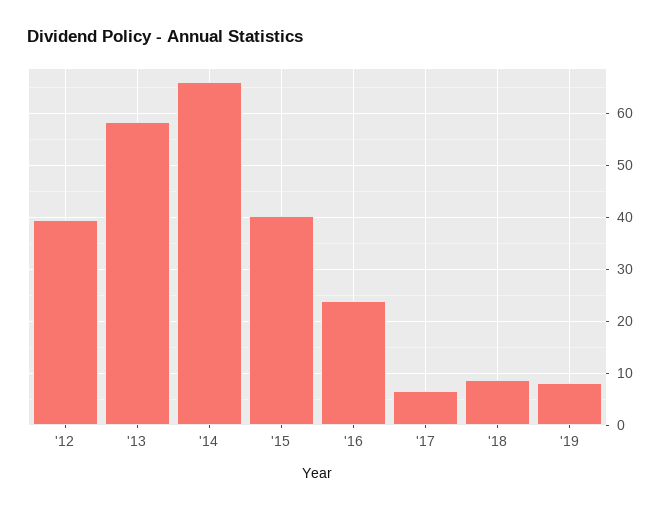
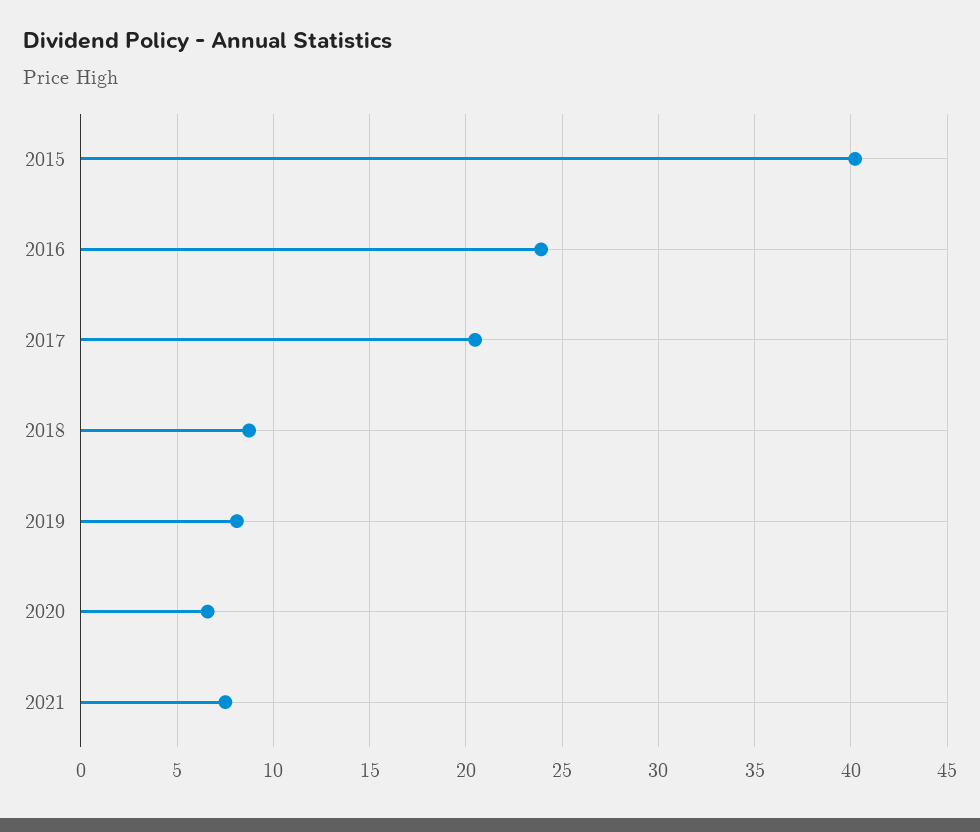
'12: 40 -> none
'13: 58 -> none
'14: 66 -> none
'17: 6 -> 20.5
2020: none -> 6.5
2021: none -> 7.5

